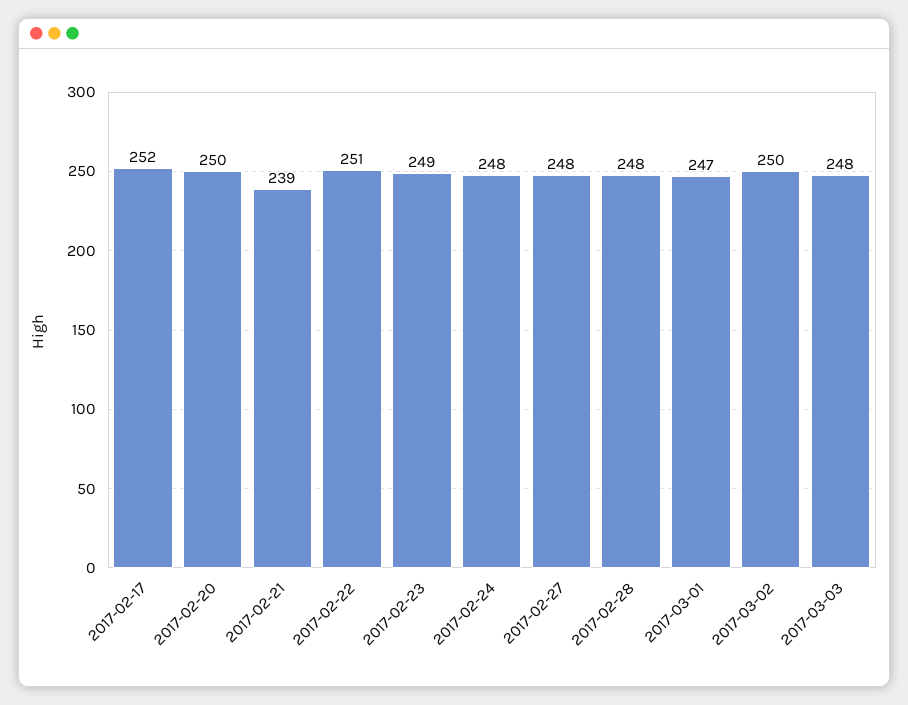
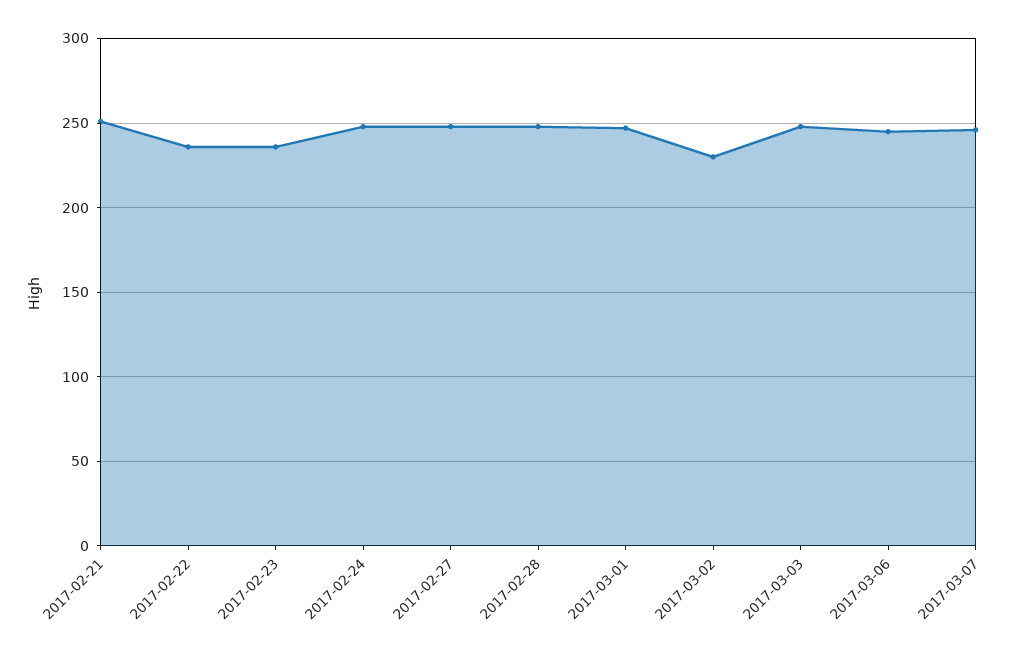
2017-02-17: 252 -> none
2017-02-20: 250 -> none
2017-02-21: 239 -> 250
2017-02-22: 251 -> 235
2017-02-23: 249 -> 235
2017-03-02: 250 -> 230
2017-03-06: none -> 245
2017-03-07: none -> 245

